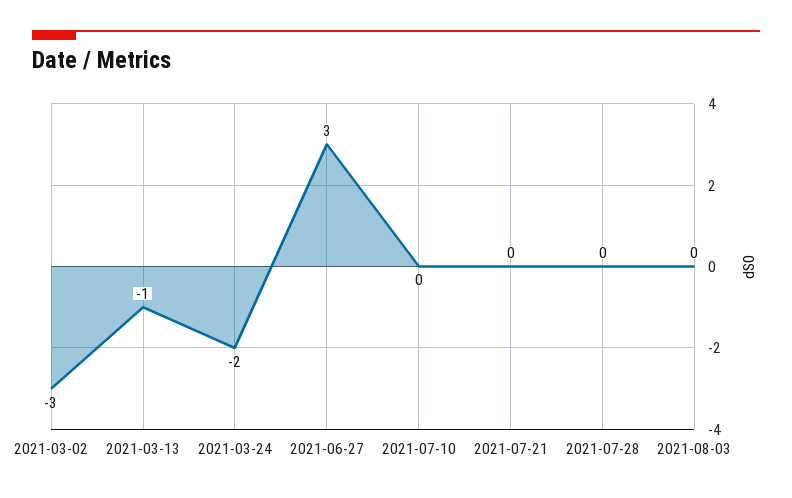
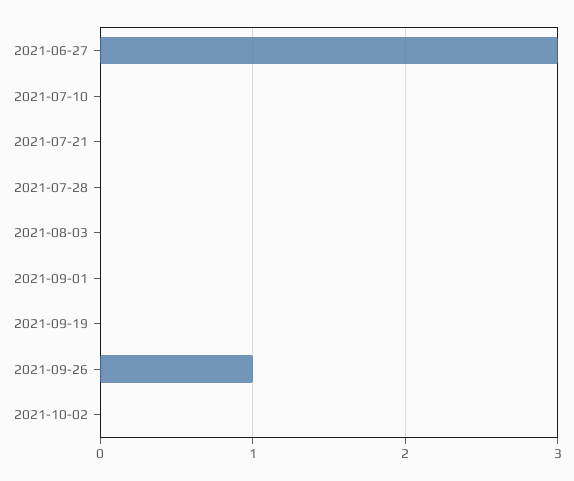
2021-03-02: -3 -> none
2021-03-13: -1 -> none
2021-03-24: -2 -> none
2021-09-01: none -> 0
2021-09-19: none -> 0
2021-09-26: none -> 1
2021-10-02: none -> 0

